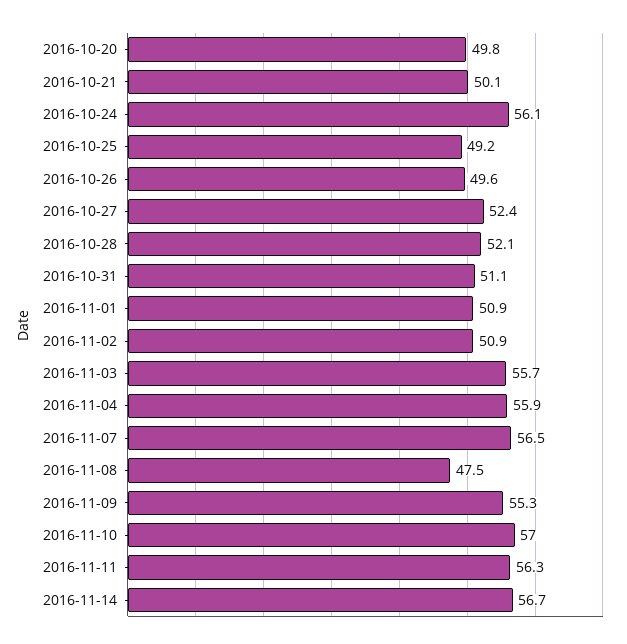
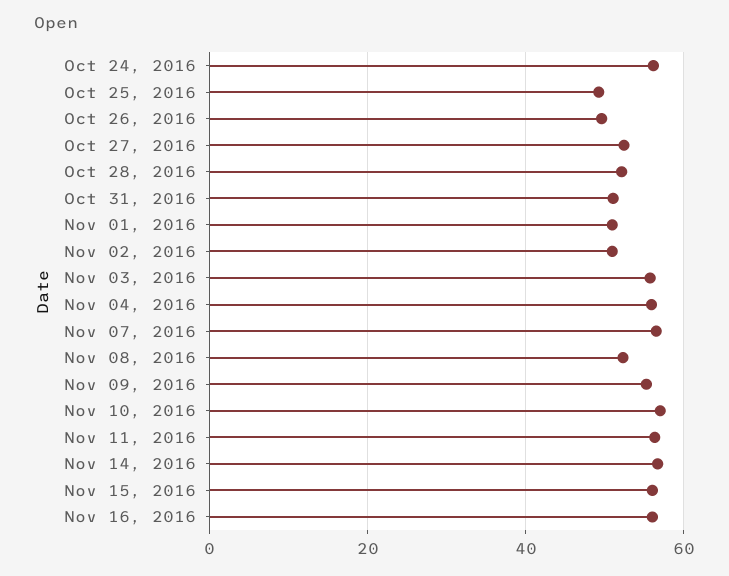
2016-10-20: 49.8 -> none
2016-10-21: 50.1 -> none
2016-11-08: 47.5 -> 52
Nov 15, 2016: none -> 56
Nov 16, 2016: none -> 56

